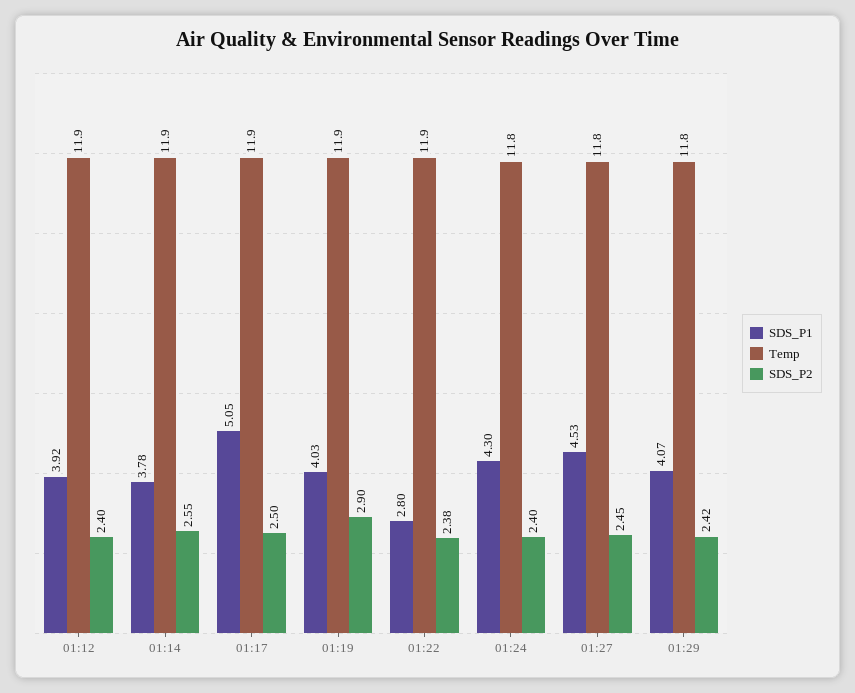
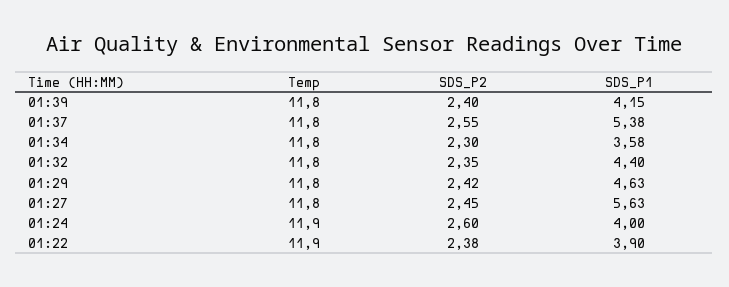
SDS_P1, 01:12: 3.92 -> none
Temp, 01:12: 11.9 -> none
SDS_P2, 01:12: 2.4 -> none
SDS_P1, 01:14: 3.78 -> none
Temp, 01:14: 11.9 -> none
SDS_P2, 01:14: 2.55 -> none
SDS_P1, 01:17: 5.05 -> none
Temp, 01:17: 11.9 -> none
SDS_P2, 01:17: 2.5 -> none
SDS_P1, 01:19: 4.03 -> none
Temp, 01:19: 11.9 -> none
SDS_P2, 01:19: 2.9 -> none
SDS_P1, 01:22: 2.8 -> 3.9
SDS_P1, 01:24: 4.3 -> 4
Temp, 01:24: 11.8 -> 11.9
SDS_P2, 01:24: 2.4 -> 2.6
SDS_P1, 01:27: 4.53 -> 5.63
SDS_P1, 01:29: 4.07 -> 4.63
Temp, 01:39: none -> 11.8
SDS_P2, 01:39: none -> 2.4
SDS_P1, 01:39: none -> 4.15
Temp, 01:37: none -> 11.8
SDS_P2, 01:37: none -> 2.55
SDS_P1, 01:37: none -> 5.38
Temp, 01:34: none -> 11.8
SDS_P2, 01:34: none -> 2.3
SDS_P1, 01:34: none -> 3.58
Temp, 01:32: none -> 11.8
SDS_P2, 01:32: none -> 2.35
SDS_P1, 01:32: none -> 4.4

